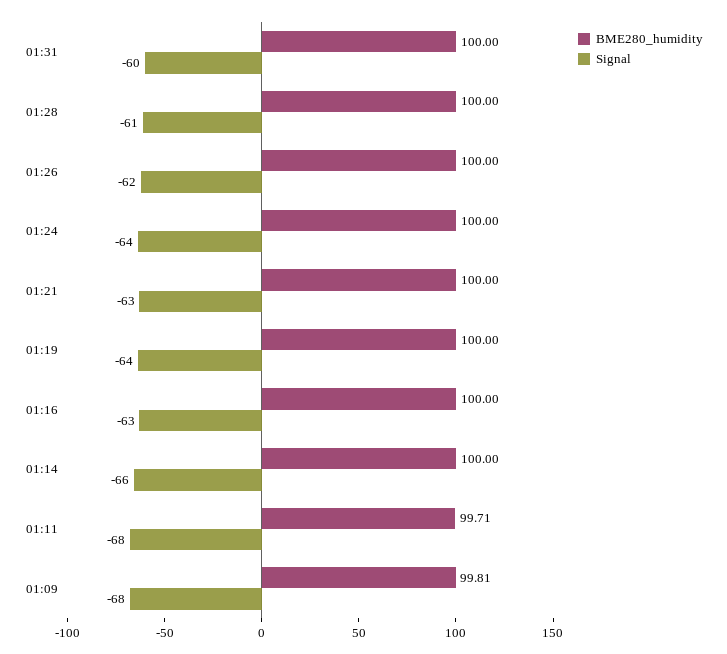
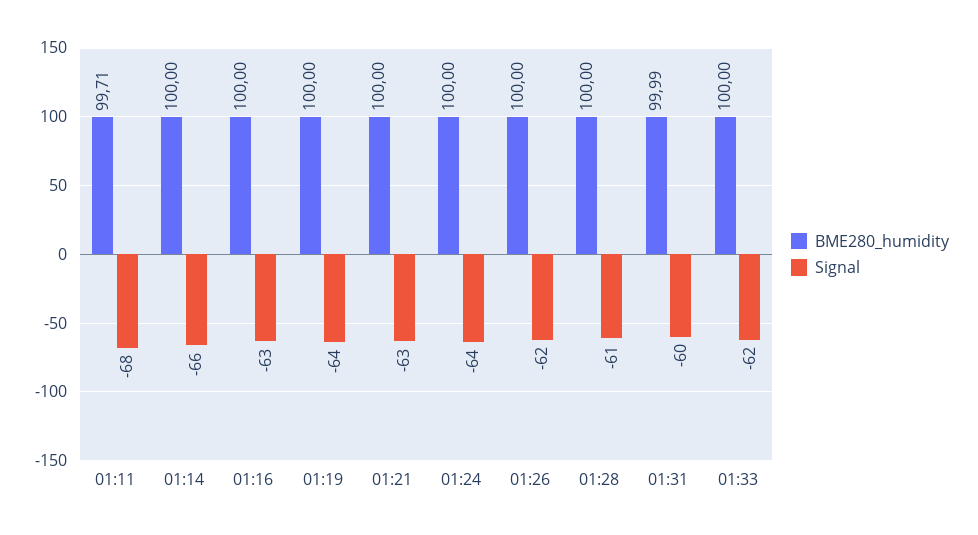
BME280_humidity, 01:31: 100 -> 99.99
BME280_humidity, 01:09: 99.81 -> none
Signal, 01:09: -68 -> none
BME280_humidity, 01:33: none -> 100
Signal, 01:33: none -> -62

